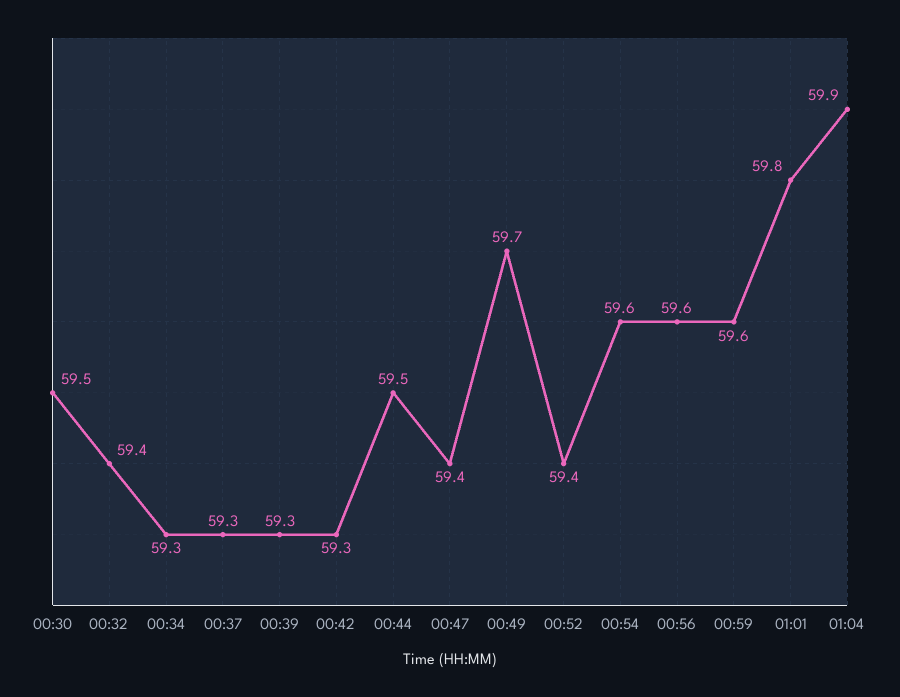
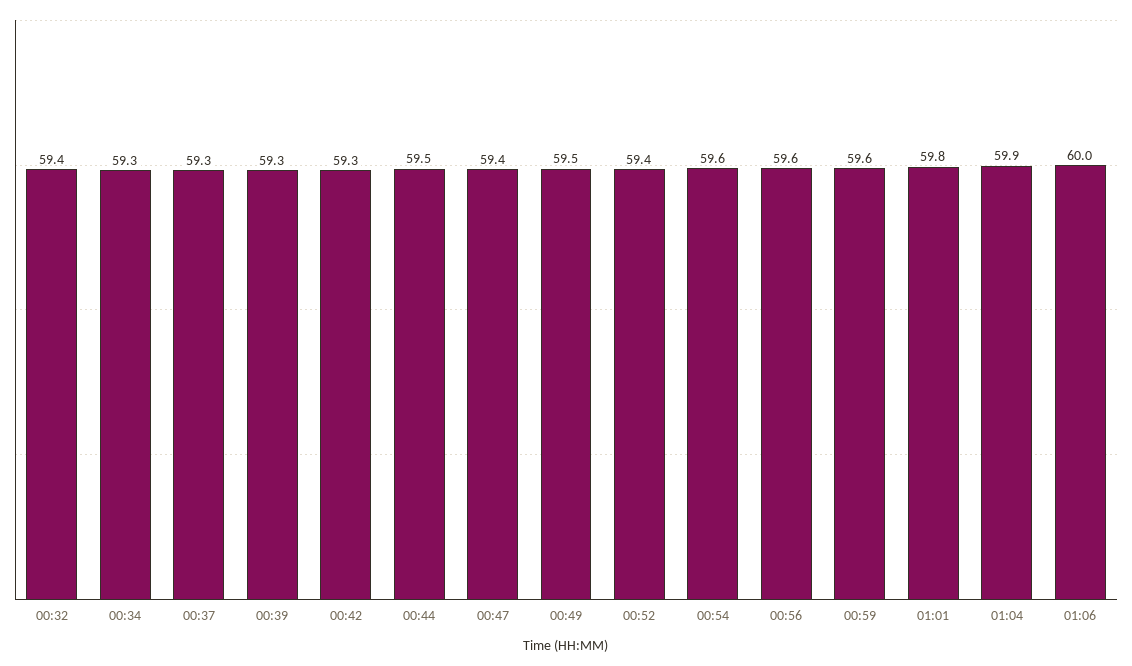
00:30: 59.5 -> none
00:49: 59.7 -> 59.5
01:06: none -> 60

